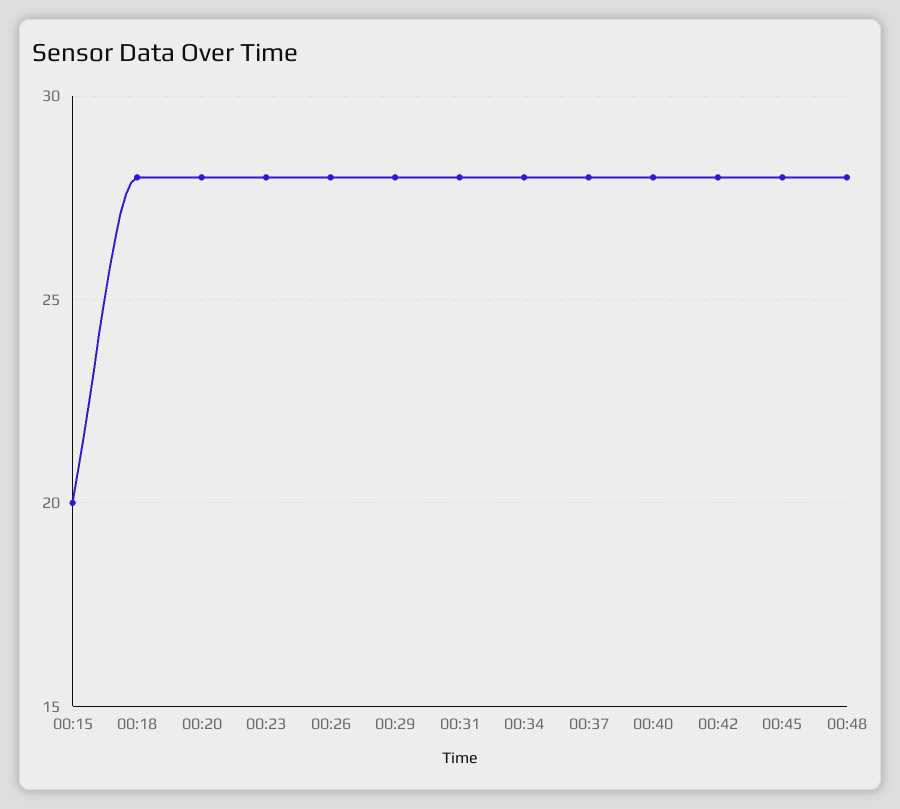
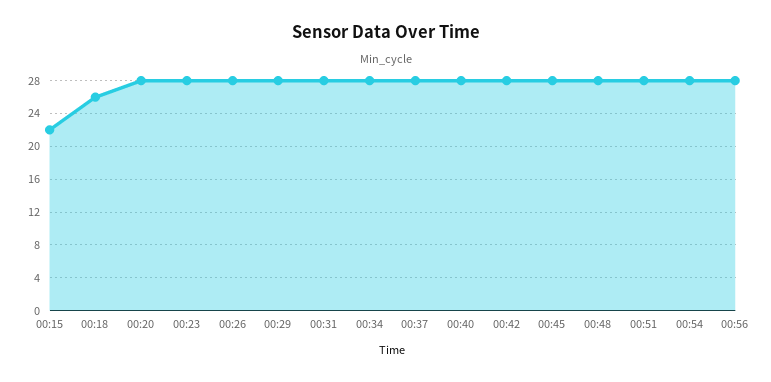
00:15: 20 -> 22
00:18: 28 -> 26
00:51: none -> 28
00:54: none -> 28
00:56: none -> 28

